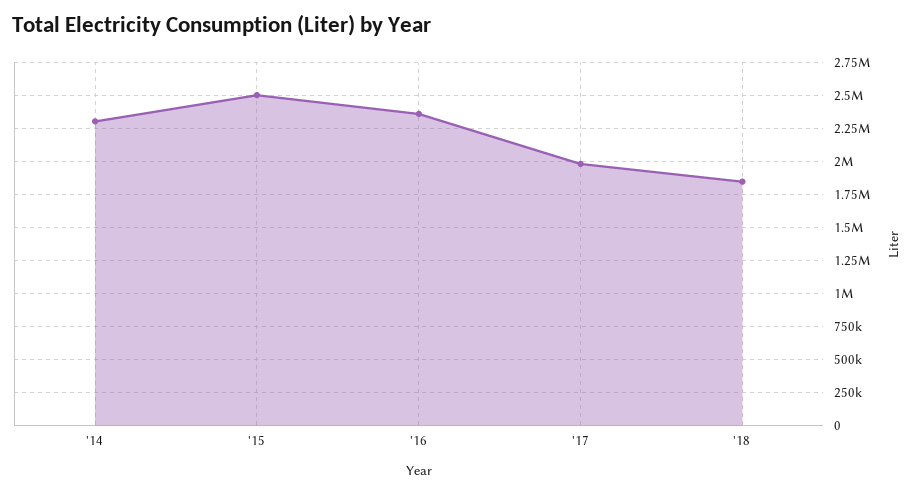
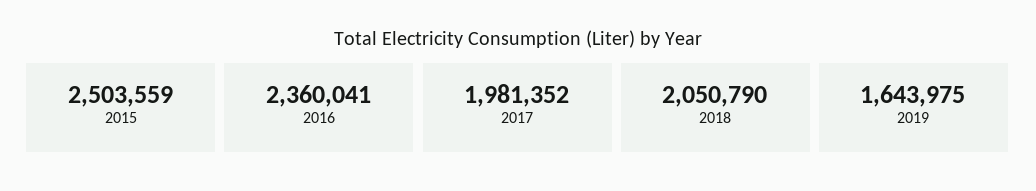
'14: 2300000 -> none
'18: 1850000 -> 2050790
2019: none -> 1643975

